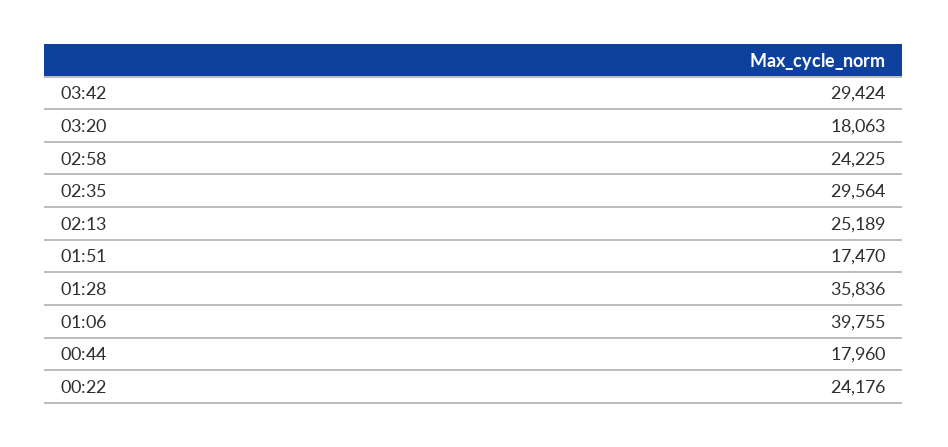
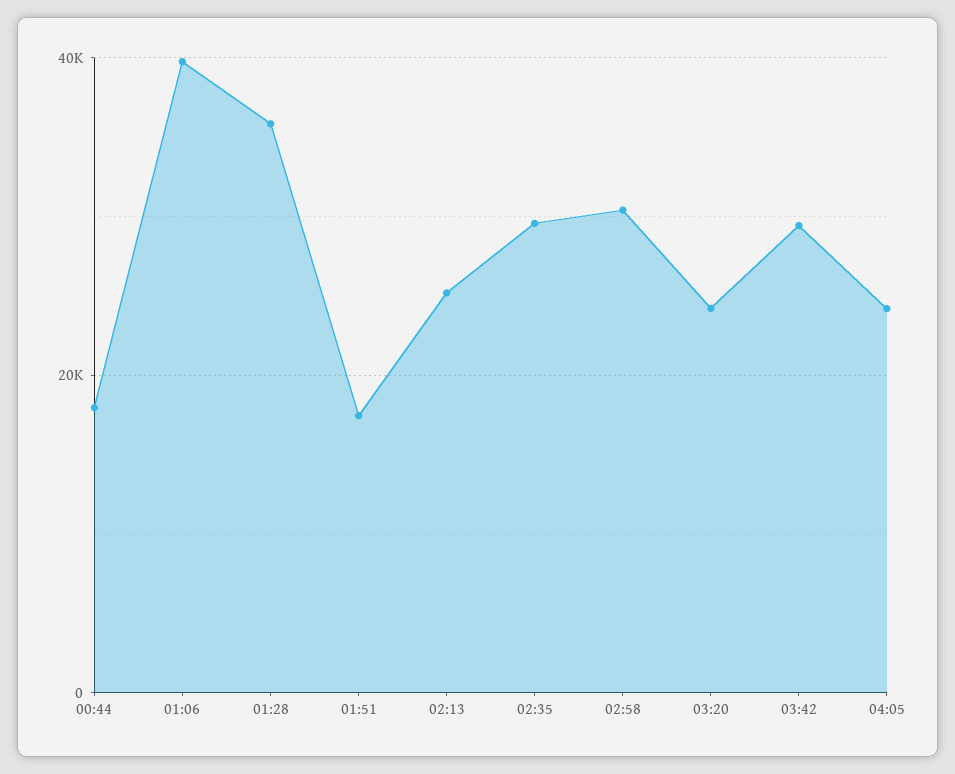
03:20: 18063 -> 24000
02:58: 24225 -> 30000
00:22: 24176 -> none
04:05: none -> 24000

